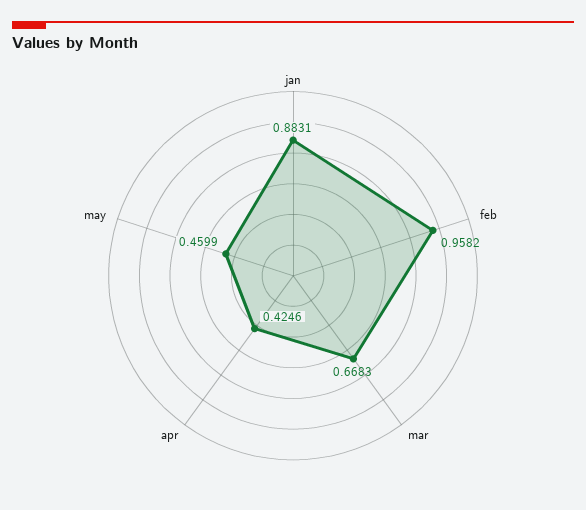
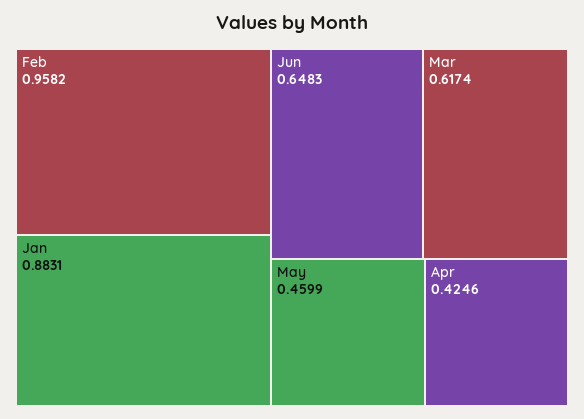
mar: 0.6683 -> 0.6174
Jun: none -> 0.6483

